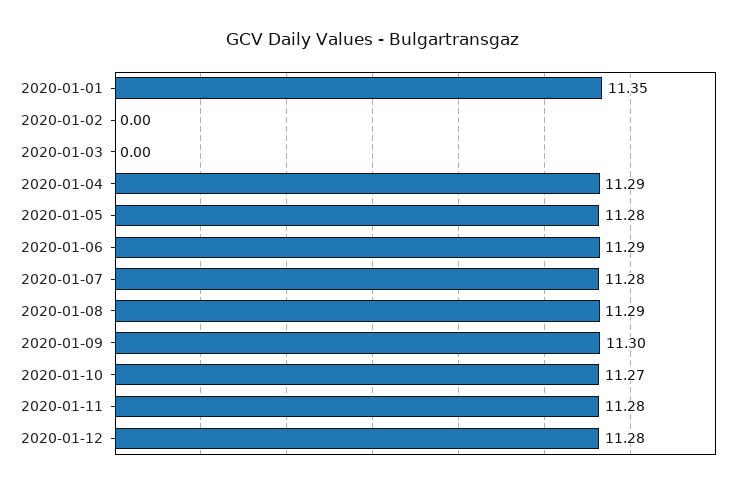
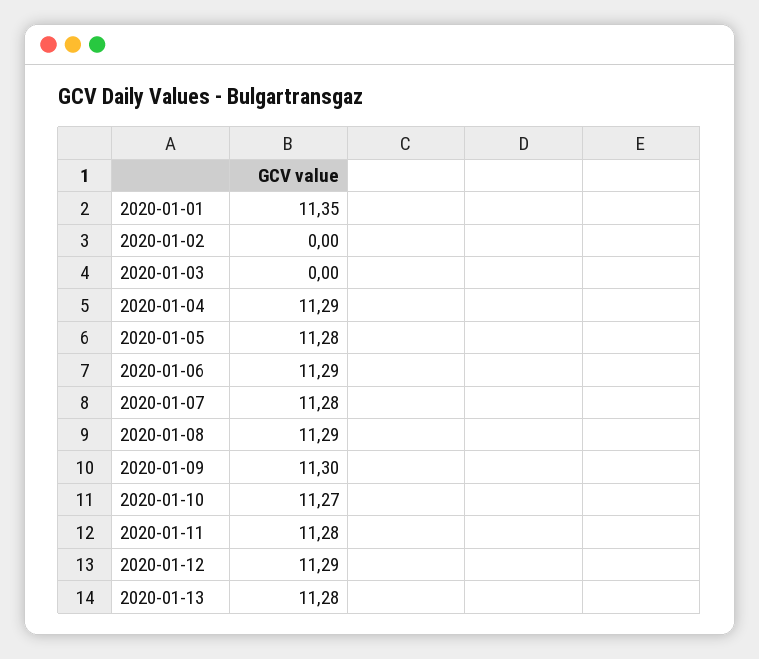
2020-01-12: 11.28 -> 11.29
2020-01-13: none -> 11.28

